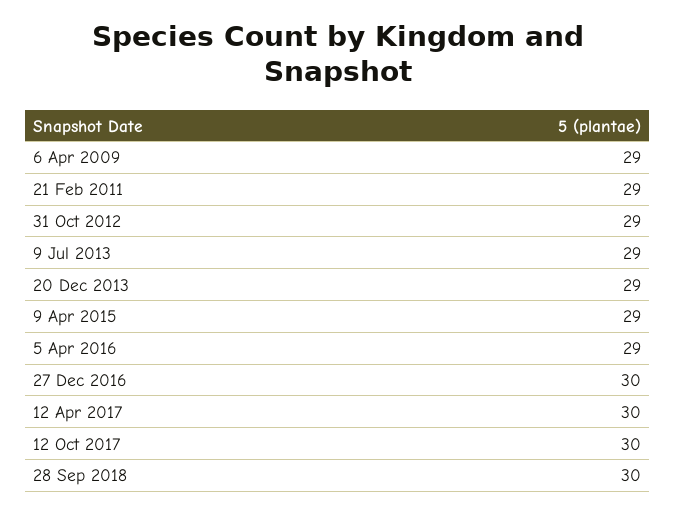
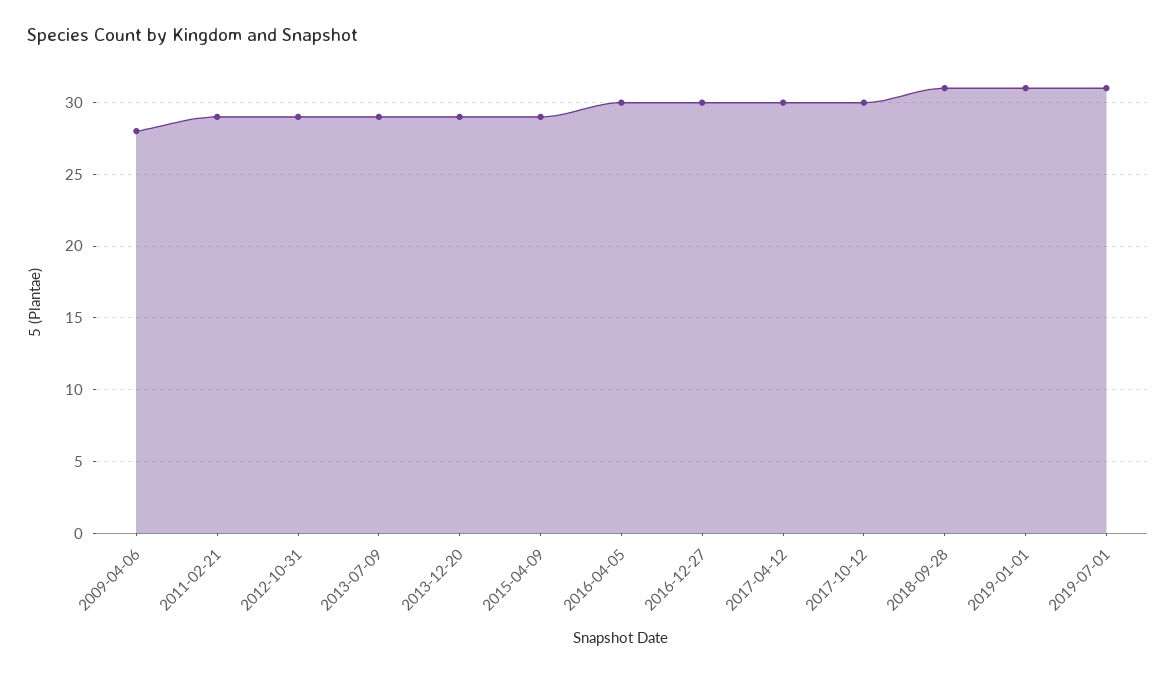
6 Apr 2009: 29 -> 28
5 Apr 2016: 29 -> 30
28 Sep 2018: 30 -> 31
2019-01-01: none -> 31
2019-07-01: none -> 31

